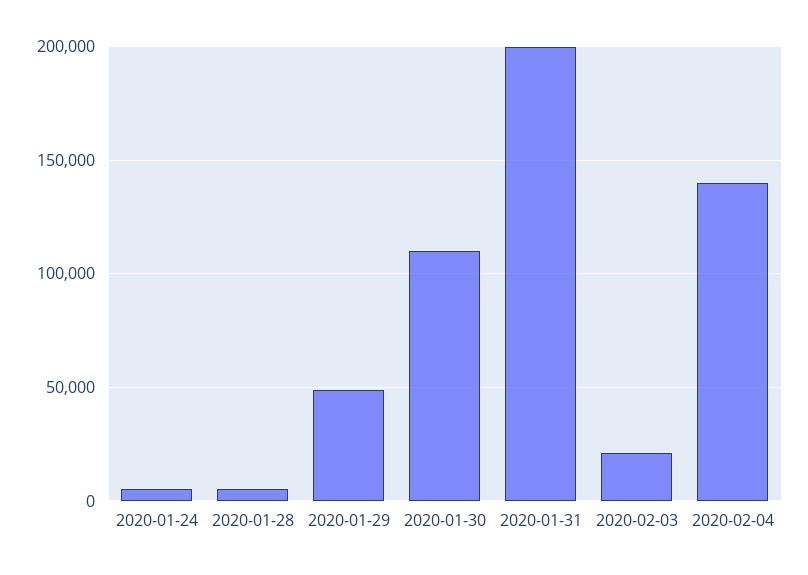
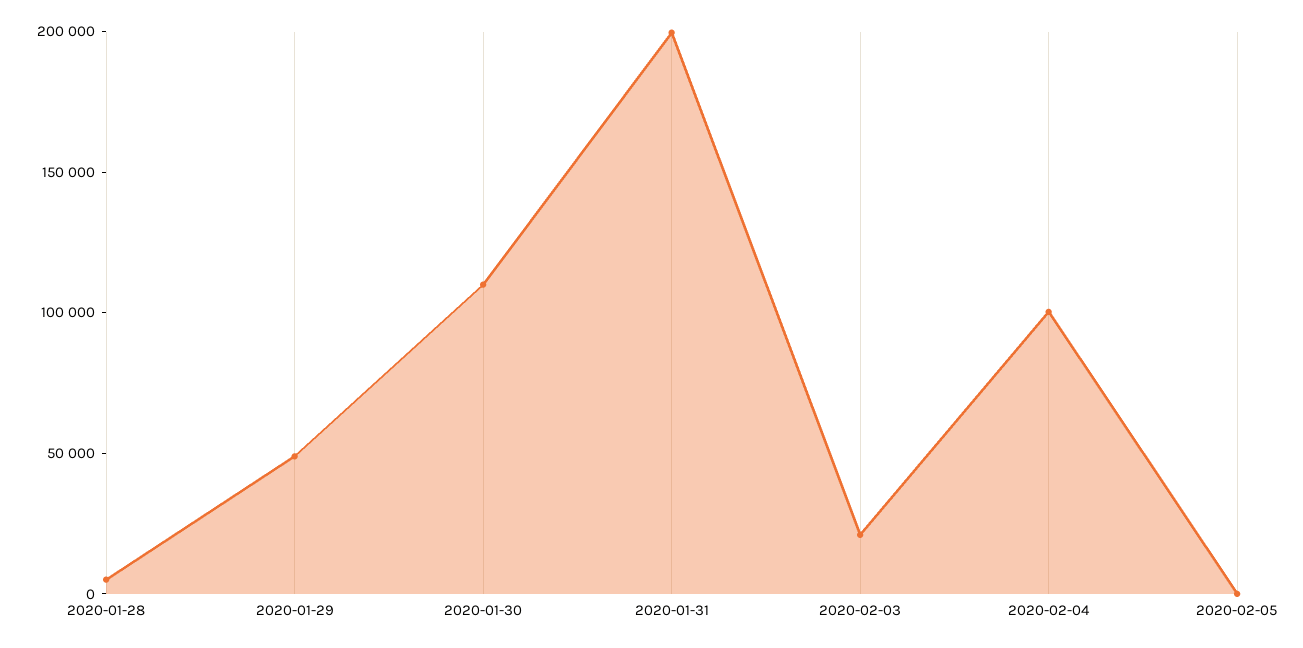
2020-01-24: 5000 -> none
2020-02-04: 140000 -> 100000
2020-02-05: none -> 0

